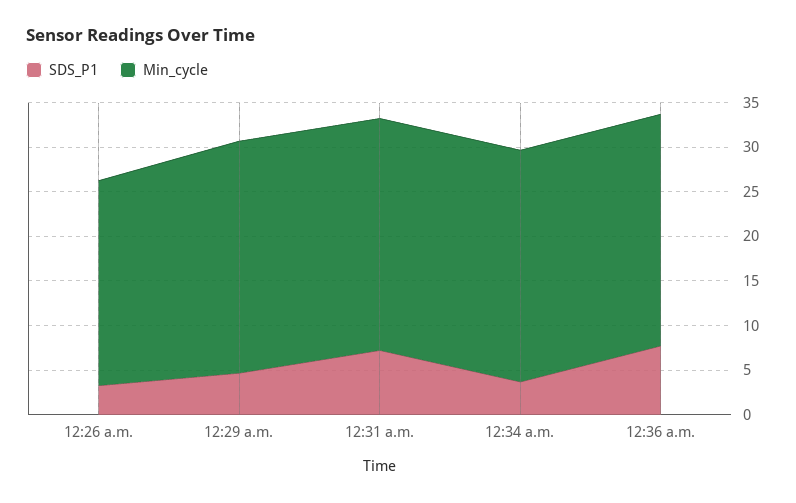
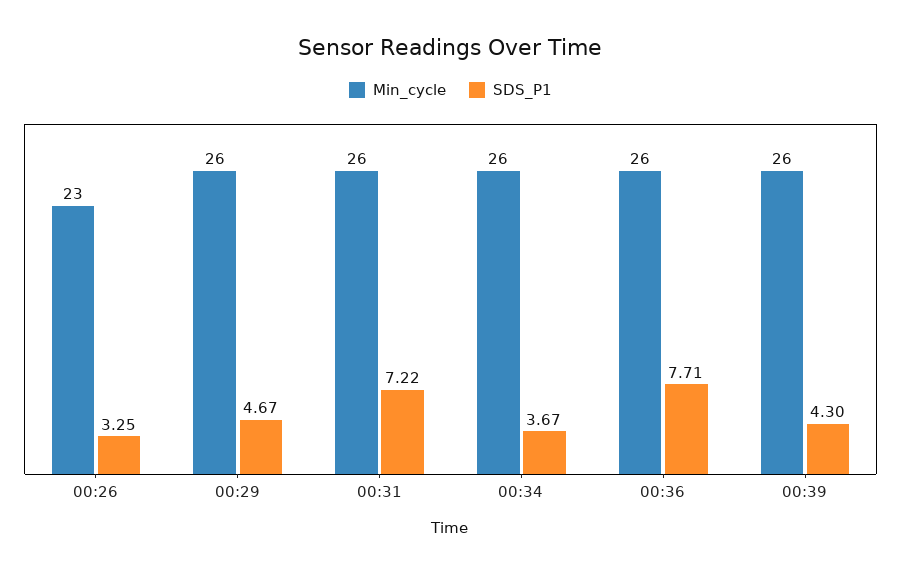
Min_cycle, 00:39: none -> 26
SDS_P1, 00:39: none -> 4.3

